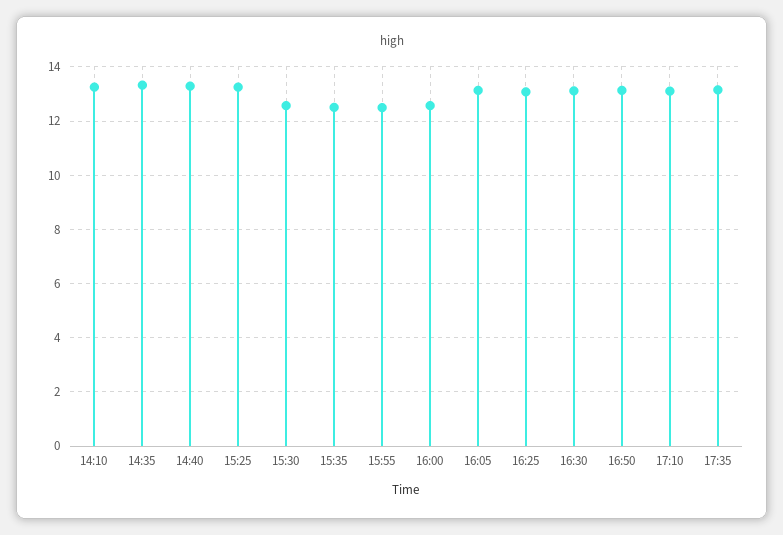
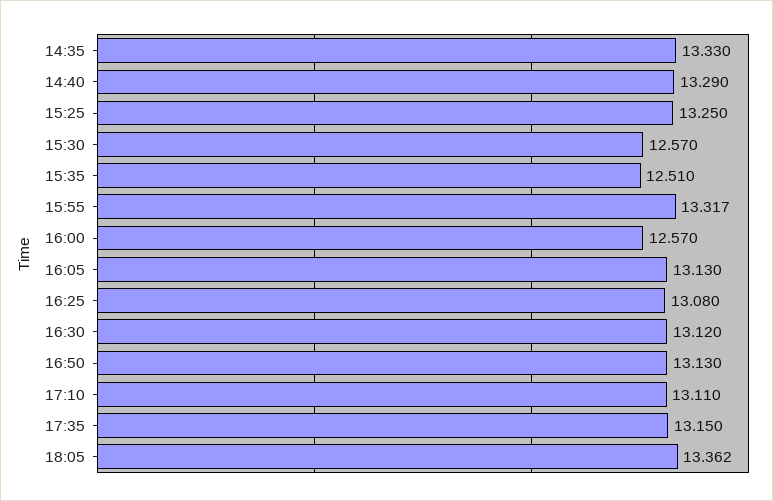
14:10: 13.25 -> none
15:55: 12.5 -> 13.317
18:05: none -> 13.362

